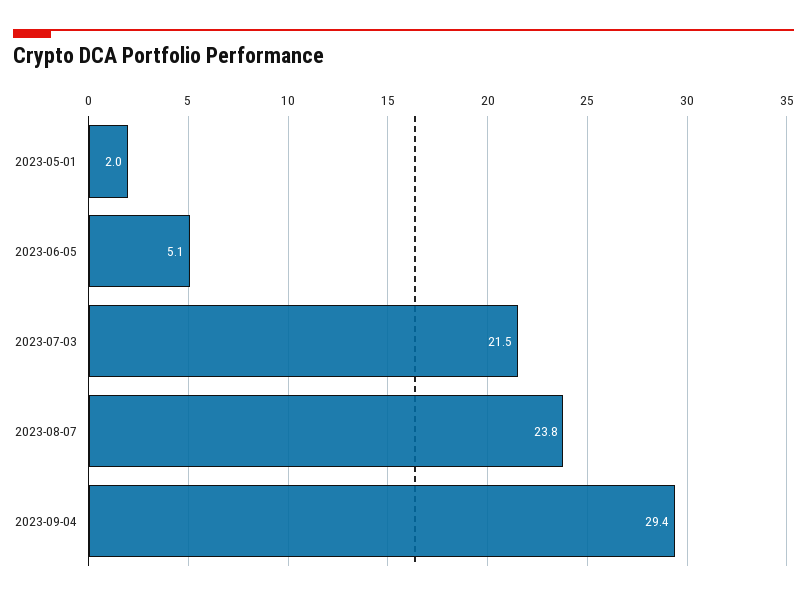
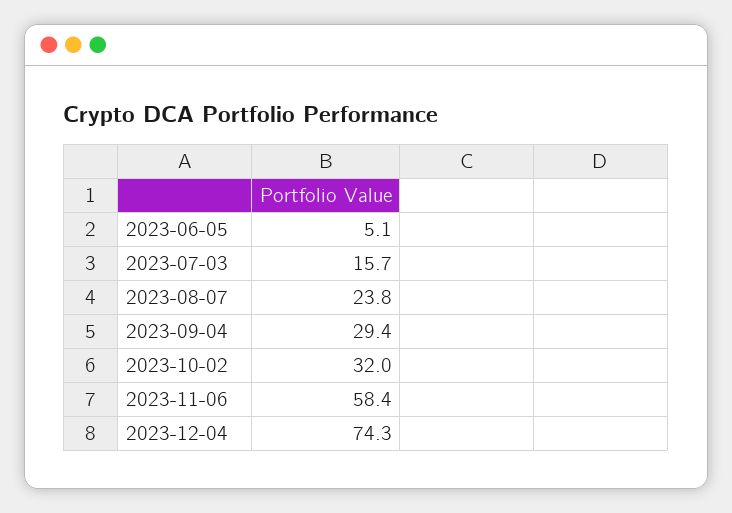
2023-05-01: 2 -> none
2023-07-03: 21.5 -> 15.7
2023-10-02: none -> 32
2023-11-06: none -> 58.4
2023-12-04: none -> 74.3

